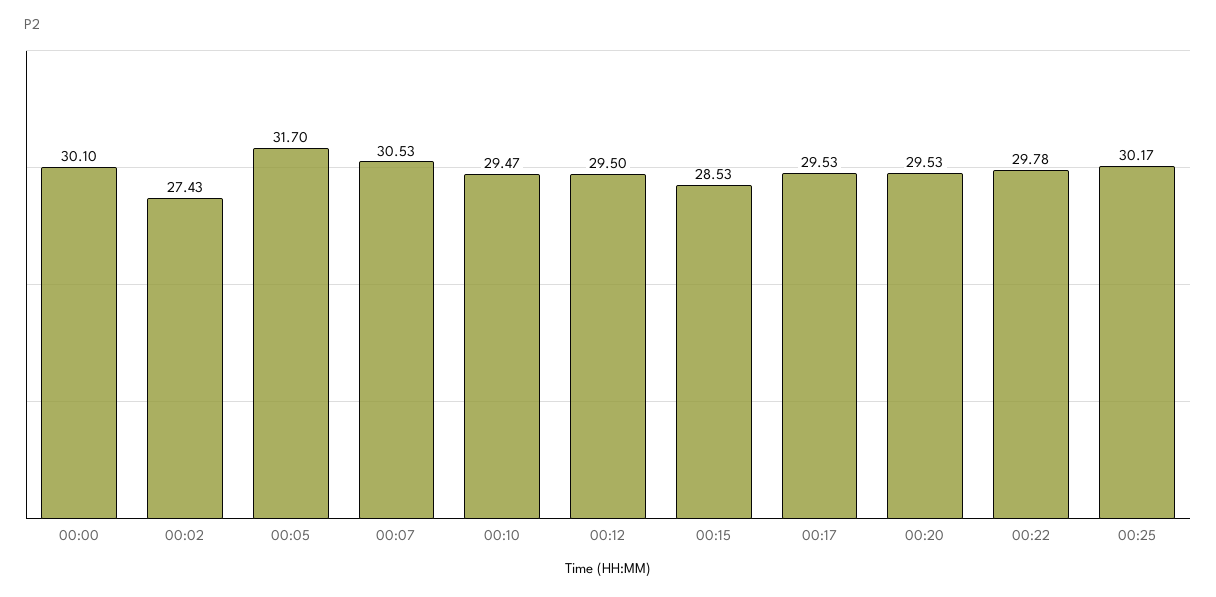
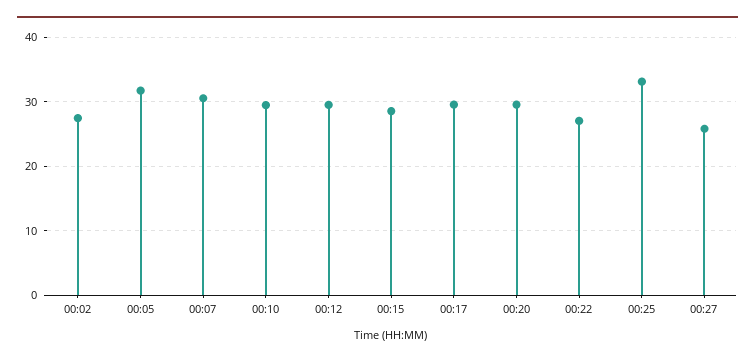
00:00: 30.1 -> none
00:22: 29.78 -> 27
00:25: 30.17 -> 33
00:27: none -> 26

